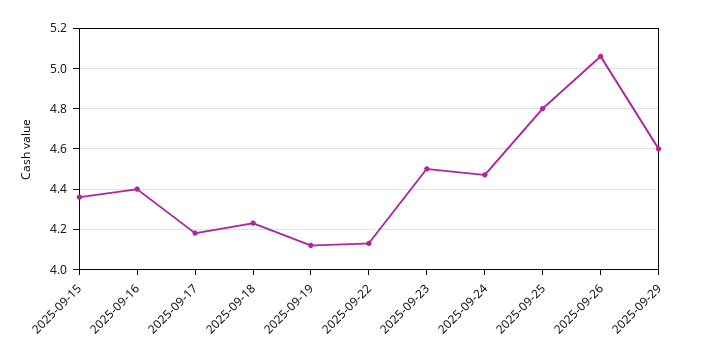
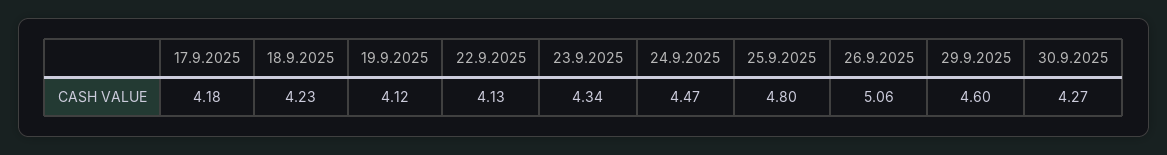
2025-09-15: 4.35 -> none
2025-09-16: 4.4 -> none
2025-09-23: 4.5 -> 4.34
30.9.2025: none -> 4.27

